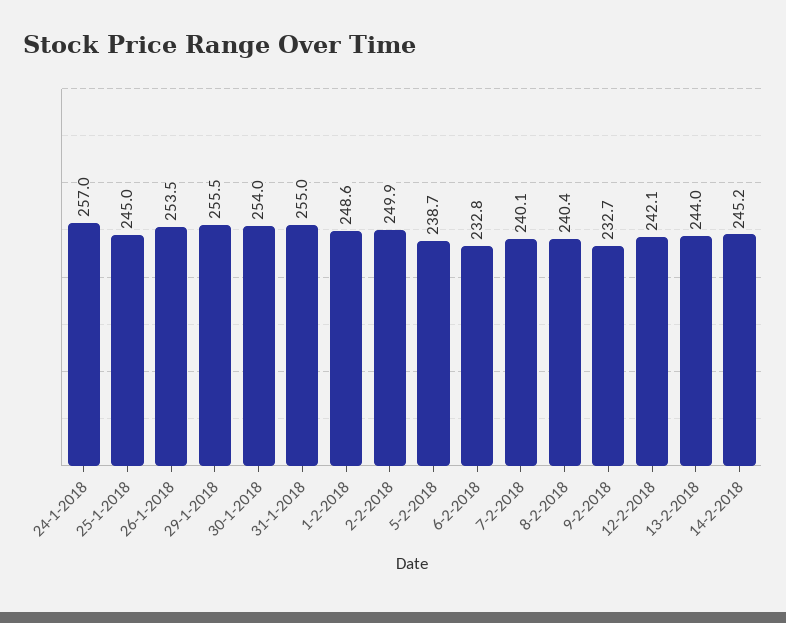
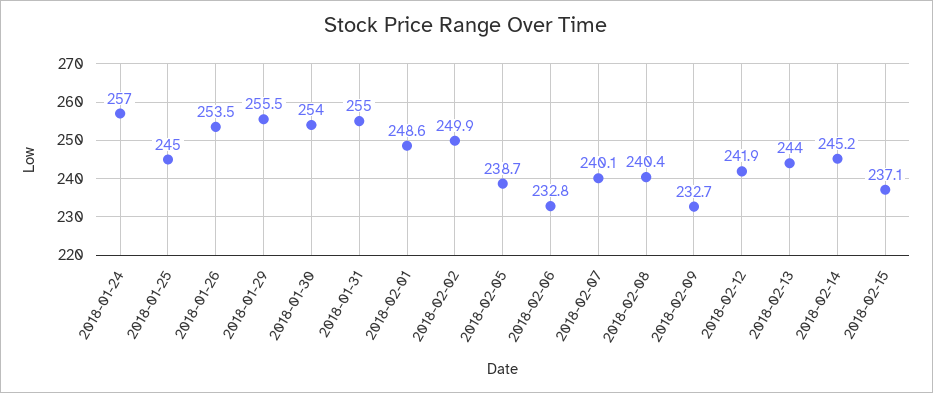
12-2-2018: 242.1 -> 241.9
2018-02-15: none -> 237.1

